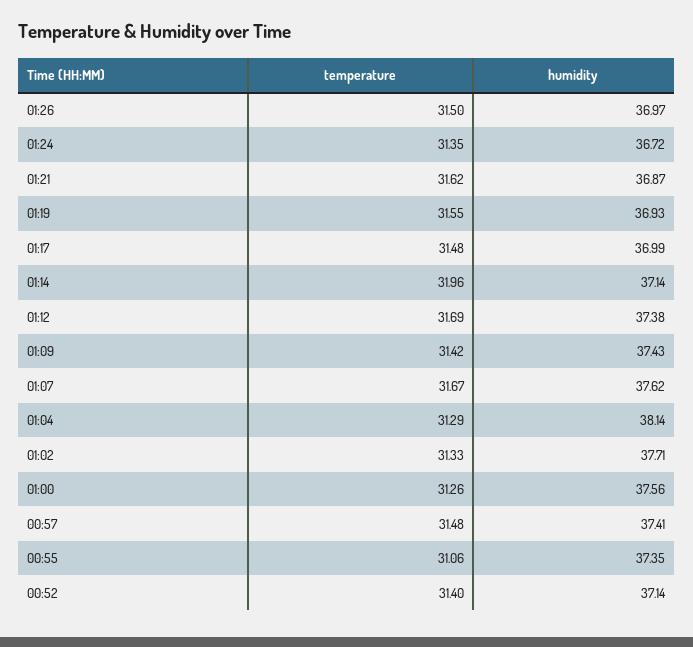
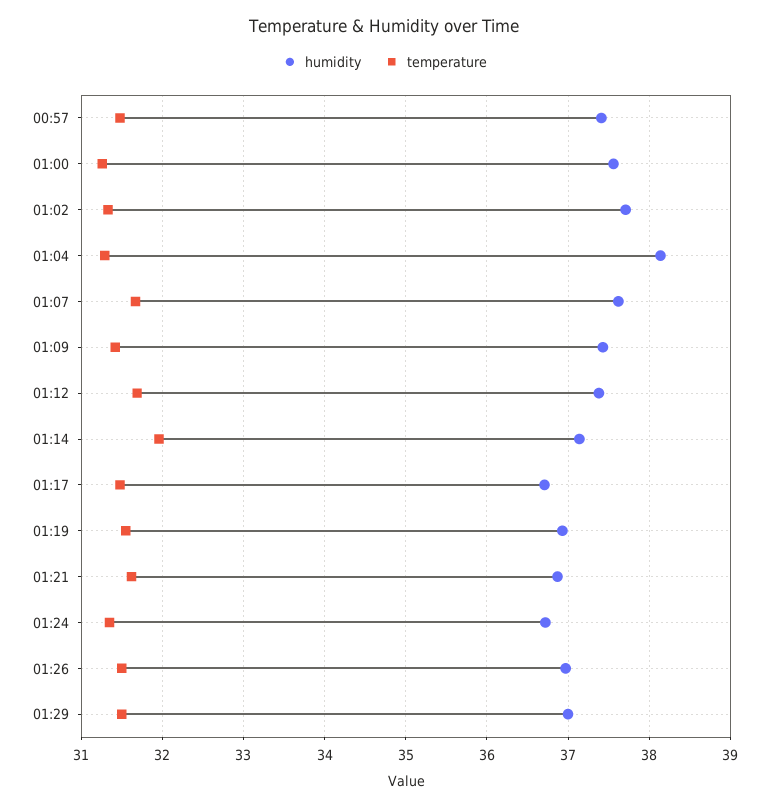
humidity, 01:17: 36.99 -> 36.7
temperature, 00:55: 31.06 -> none
humidity, 00:55: 37.35 -> none
temperature, 00:52: 31.4 -> none
humidity, 00:52: 37.14 -> none
humidity, 01:29: none -> 37
temperature, 01:29: none -> 31.5

